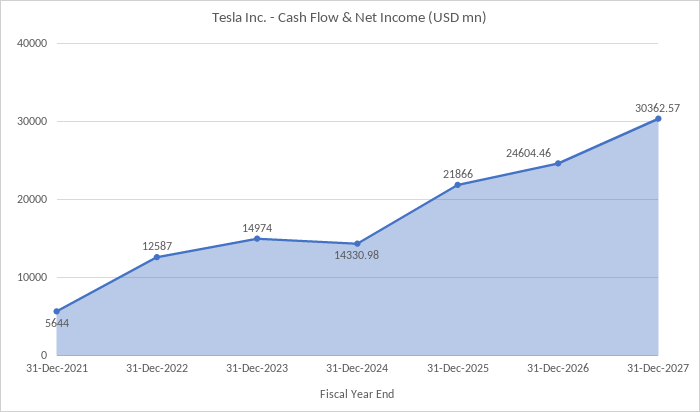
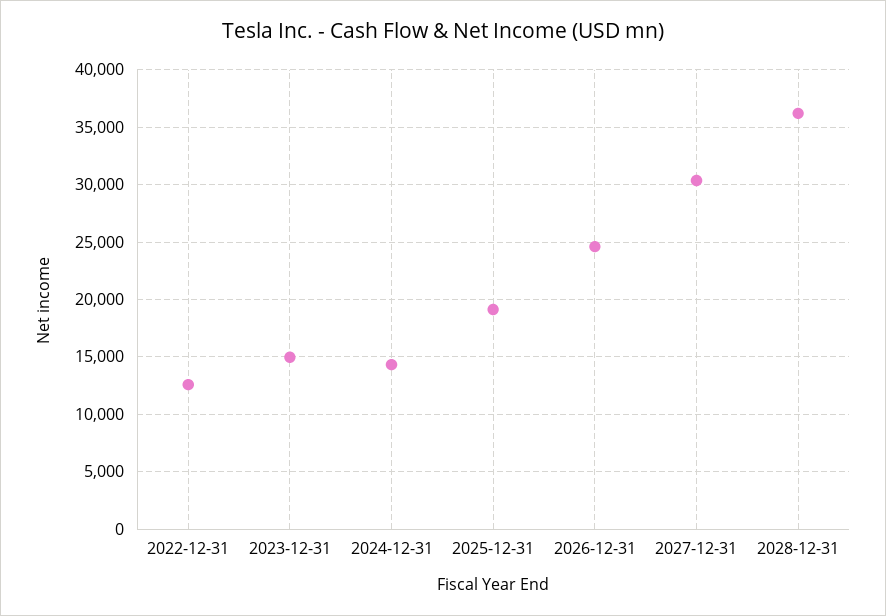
31-Dec-2021: 5644 -> none
31-Dec-2025: 21866 -> 19000
2028-12-31: none -> 36000

